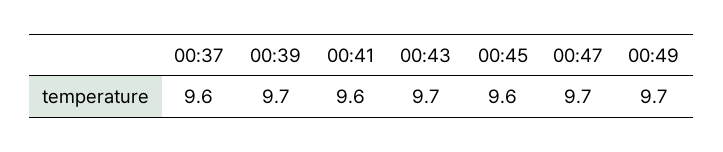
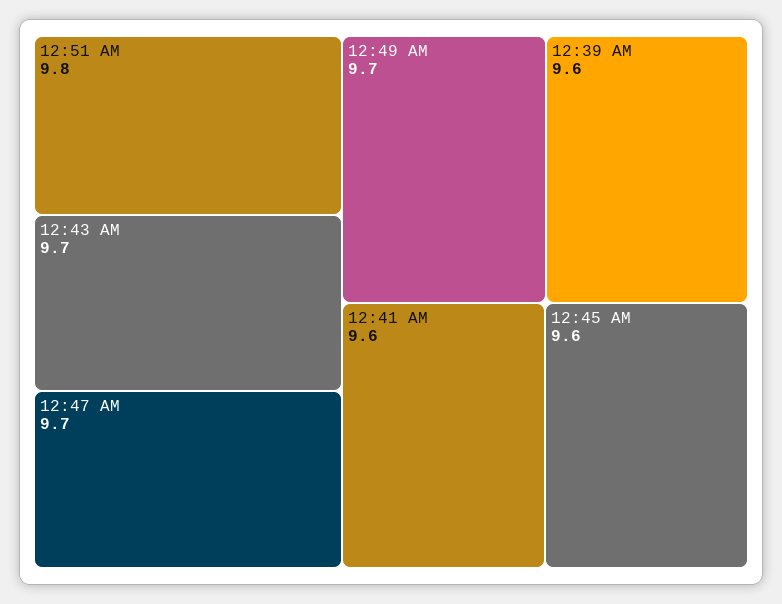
00:37: 9.6 -> none
00:39: 9.7 -> 9.6
12:51 AM: none -> 9.8

